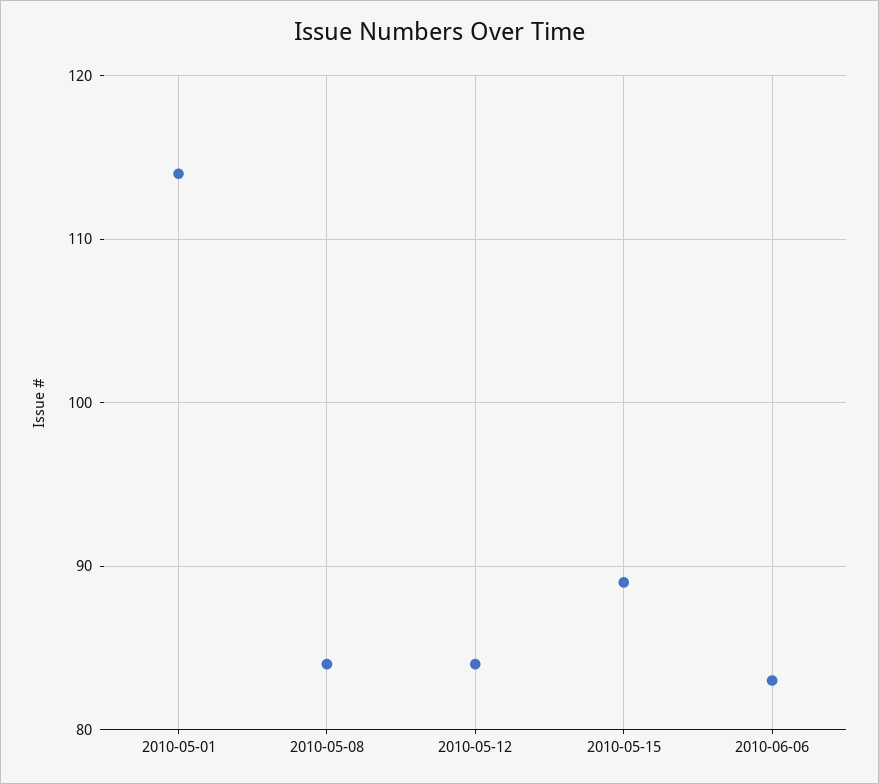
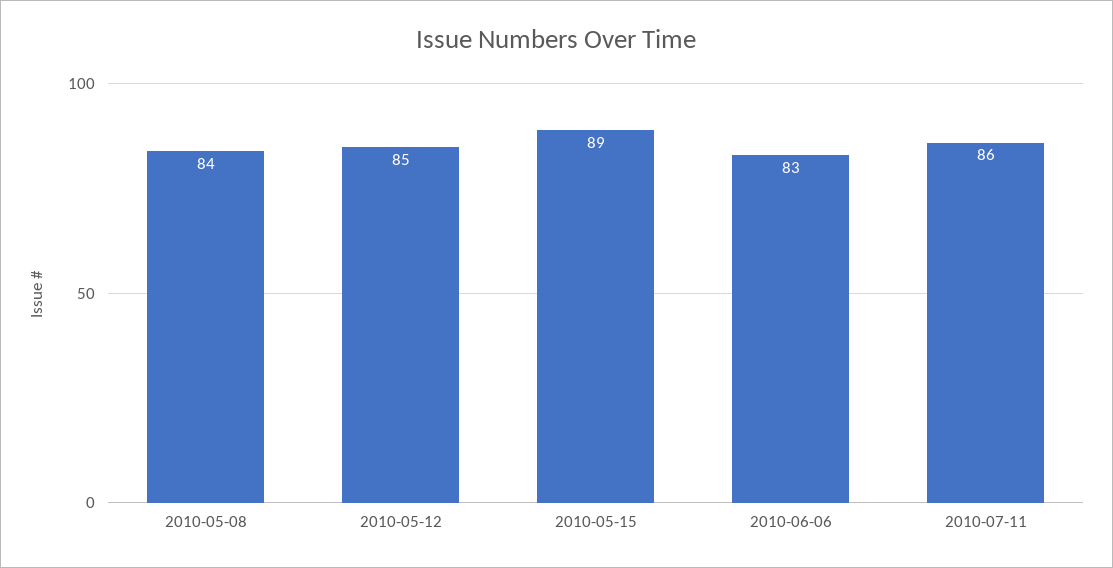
2010-05-01: 114 -> none
2010-05-12: 84 -> 85
2010-07-11: none -> 86

